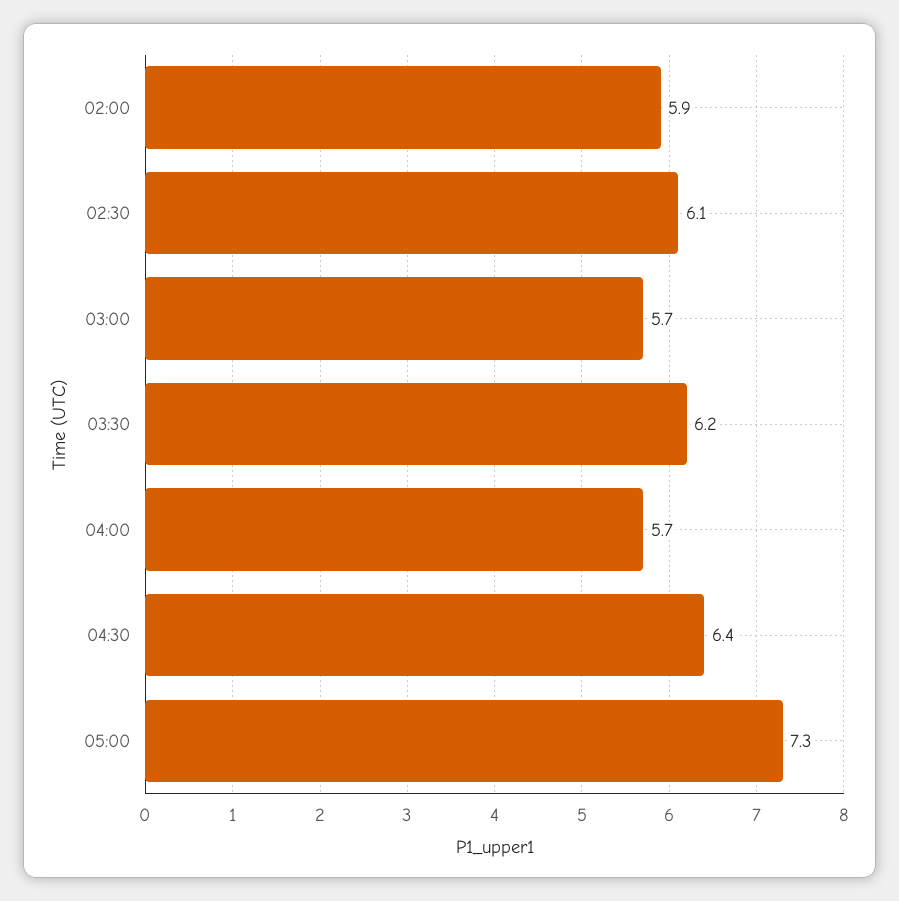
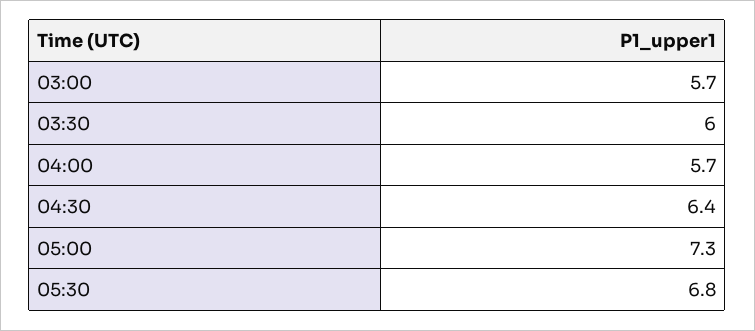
02:00: 5.9 -> none
02:30: 6.1 -> none
03:30: 6.2 -> 6
05:30: none -> 6.8

